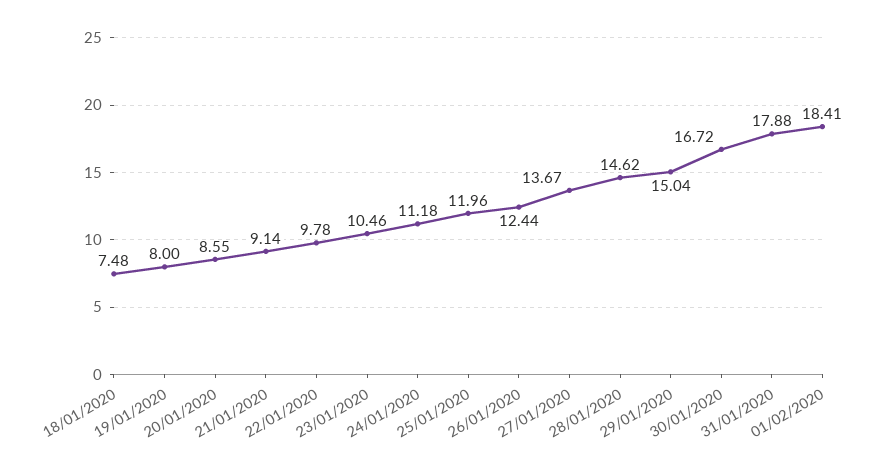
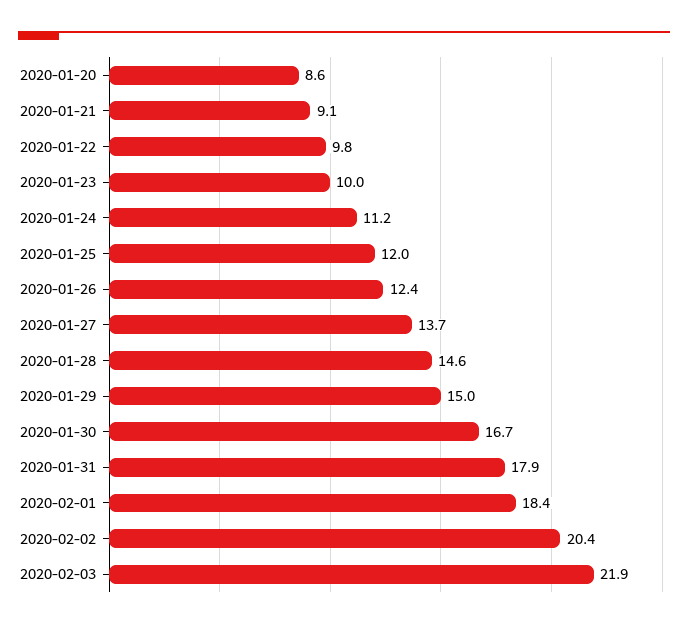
18/01/2020: 7.48 -> none
19/01/2020: 8 -> none
23/01/2020: 10.46 -> 10
2020-02-02: none -> 20.4
2020-02-03: none -> 21.9

